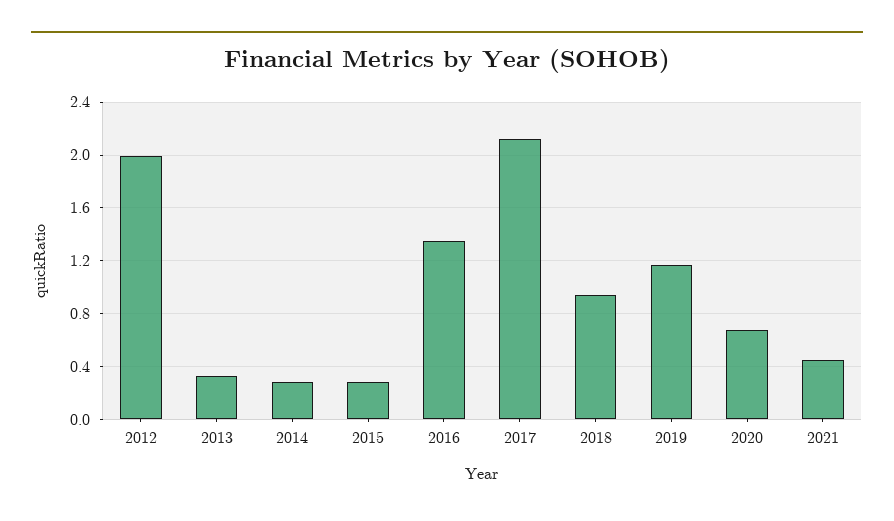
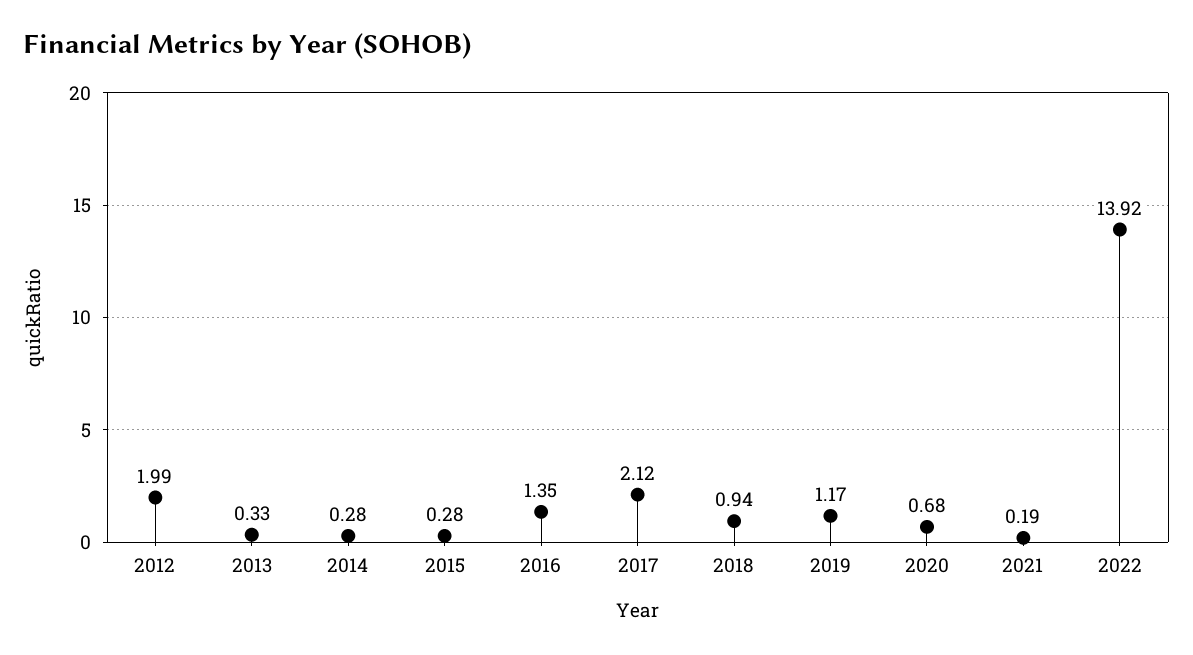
2021: 0.45 -> 0.19
2022: none -> 13.92

